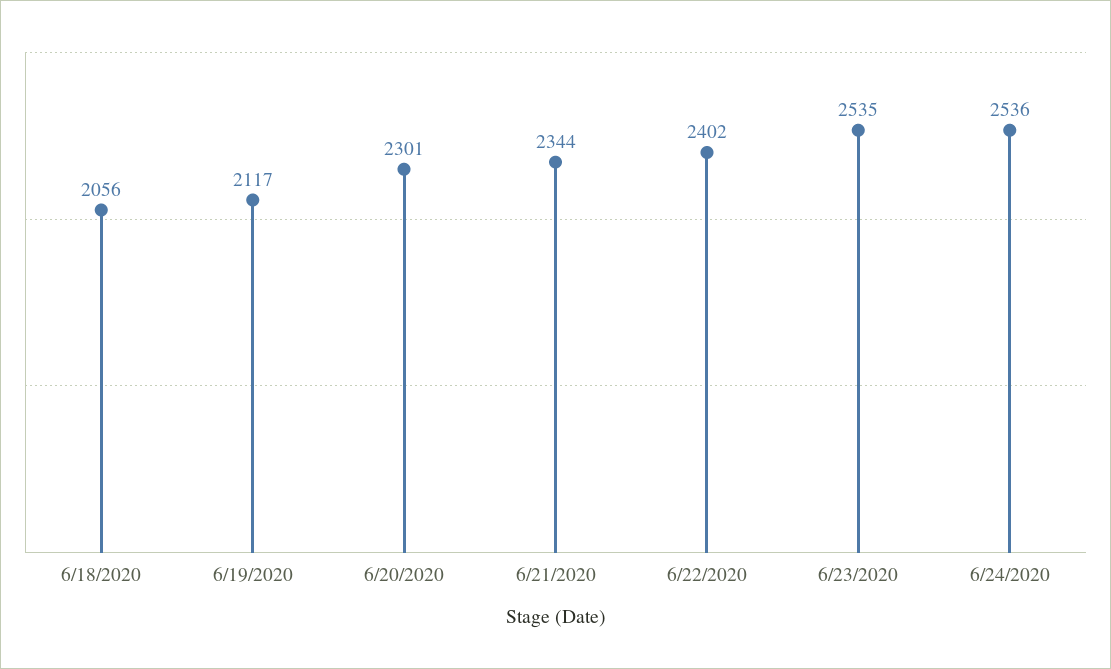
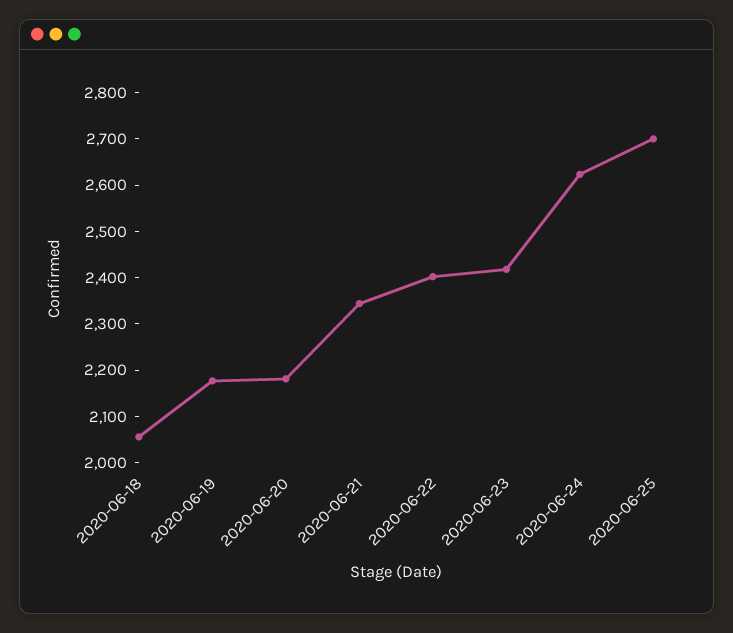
6/19/2020: 2117 -> 2180
6/20/2020: 2301 -> 2180
6/23/2020: 2535 -> 2420
6/24/2020: 2536 -> 2620
2020-06-25: none -> 2700

